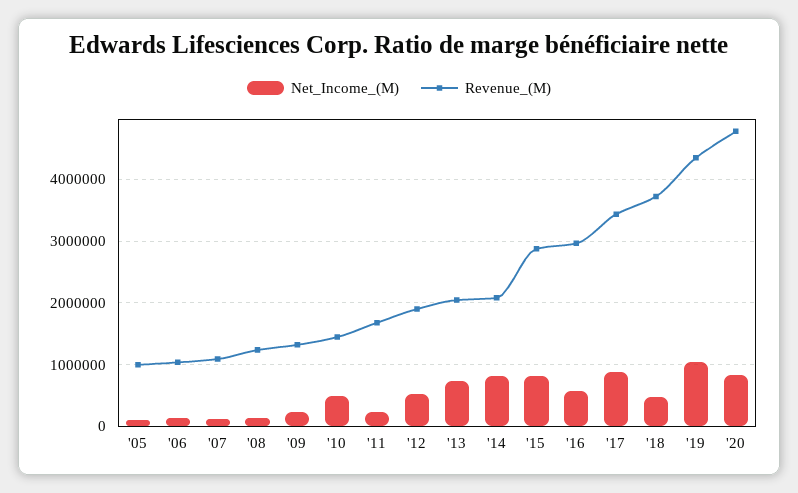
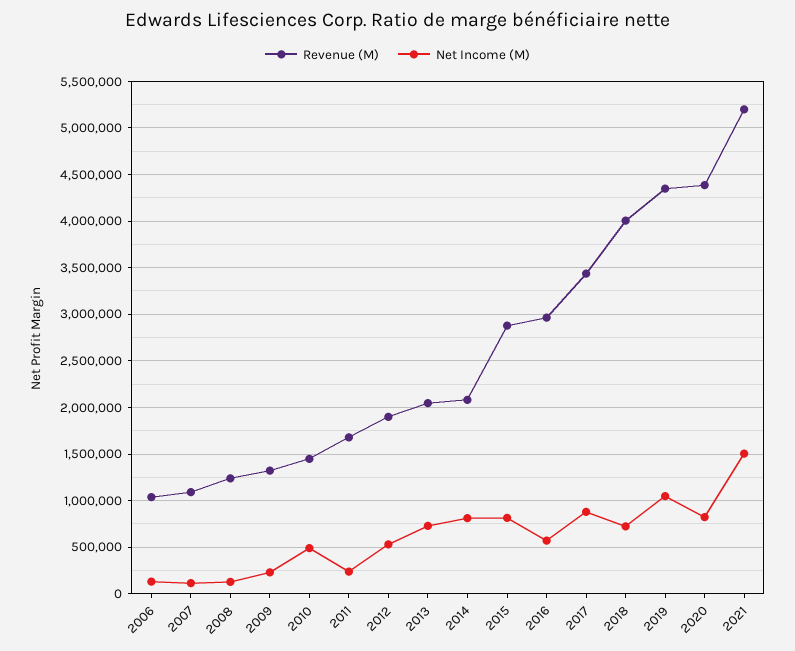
Net_Income_(M), '05: 100000 -> none
Revenue_(M), '05: 1000000 -> none
Net_Income_(M), '18: 500000 -> 700000
Revenue_(M), '18: 3700000 -> 4000000
Revenue_(M), '20: 4800000 -> 4400000
Revenue_(M), 2021: none -> 5200000
Net_Income_(M), 2021: none -> 1500000

